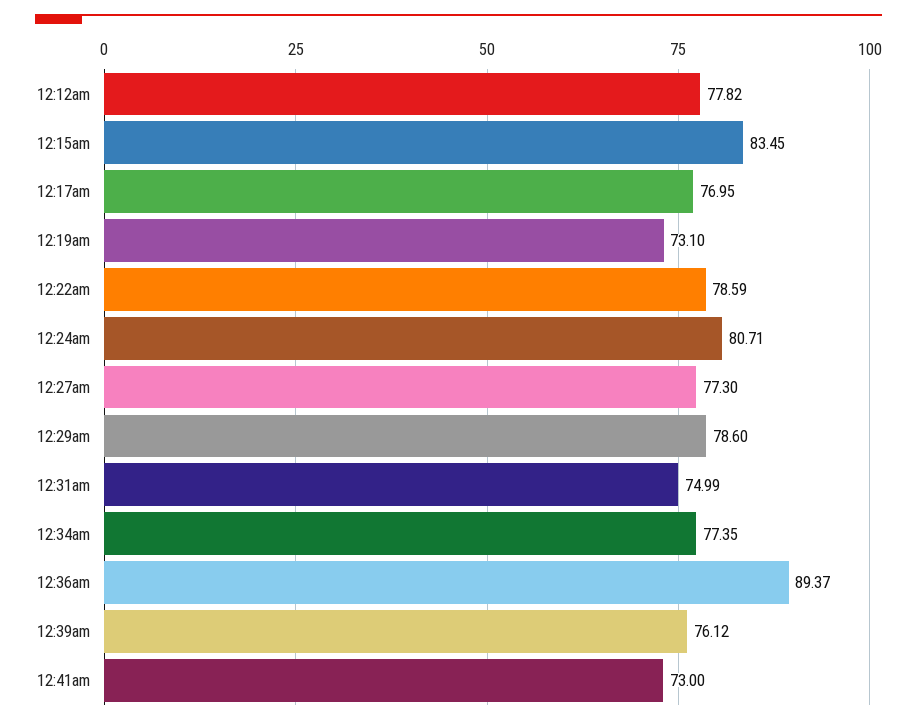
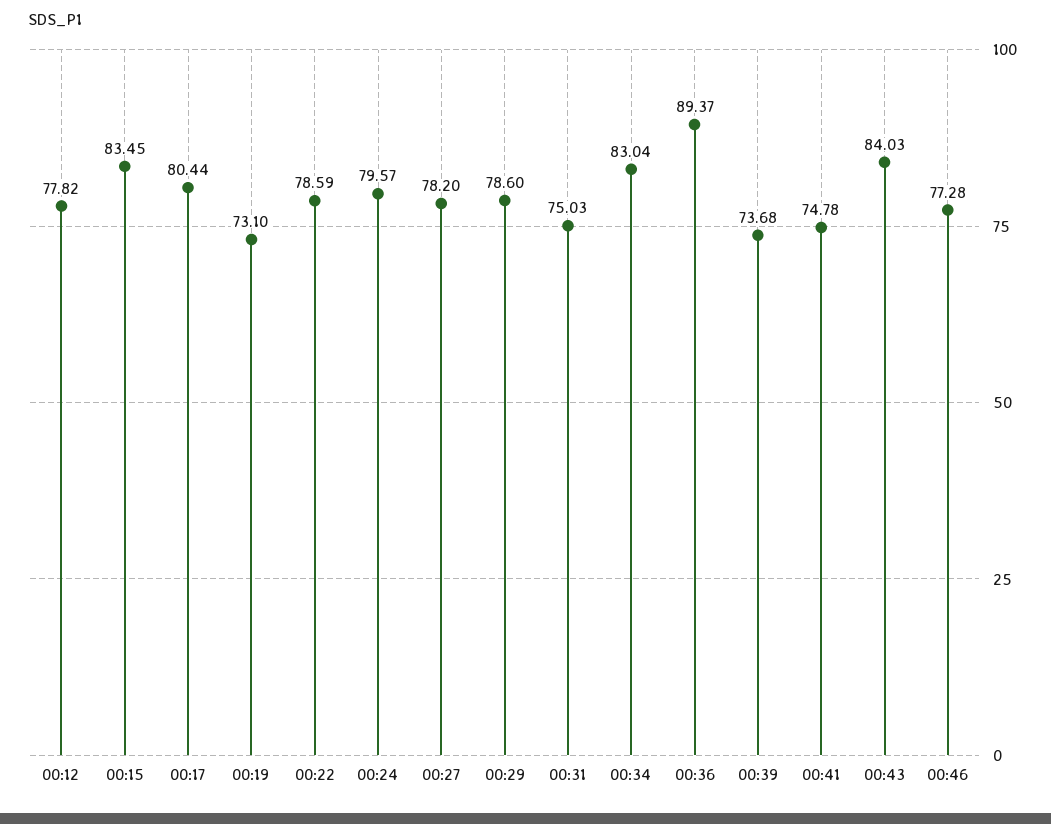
12:17am: 76.95 -> 80.44
12:24am: 80.71 -> 79.57
12:27am: 77.3 -> 78.2
12:31am: 74.99 -> 75.03
12:34am: 77.35 -> 83.04
12:39am: 76.12 -> 73.68
12:41am: 73 -> 74.78
00:43: none -> 84.03
00:46: none -> 77.28

